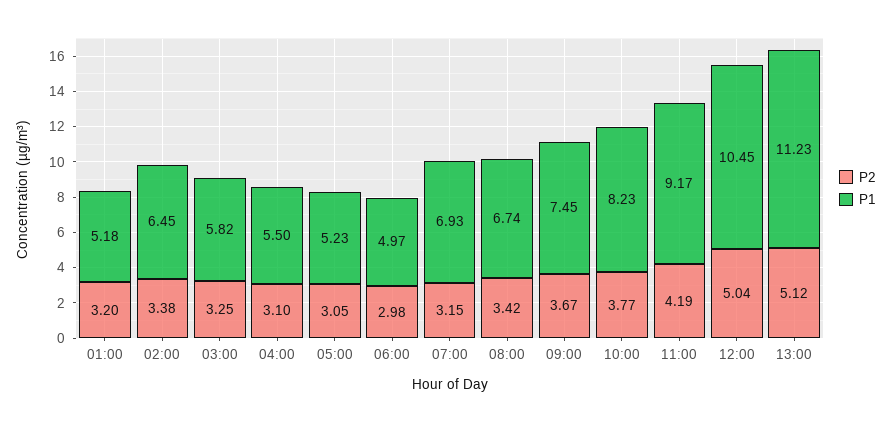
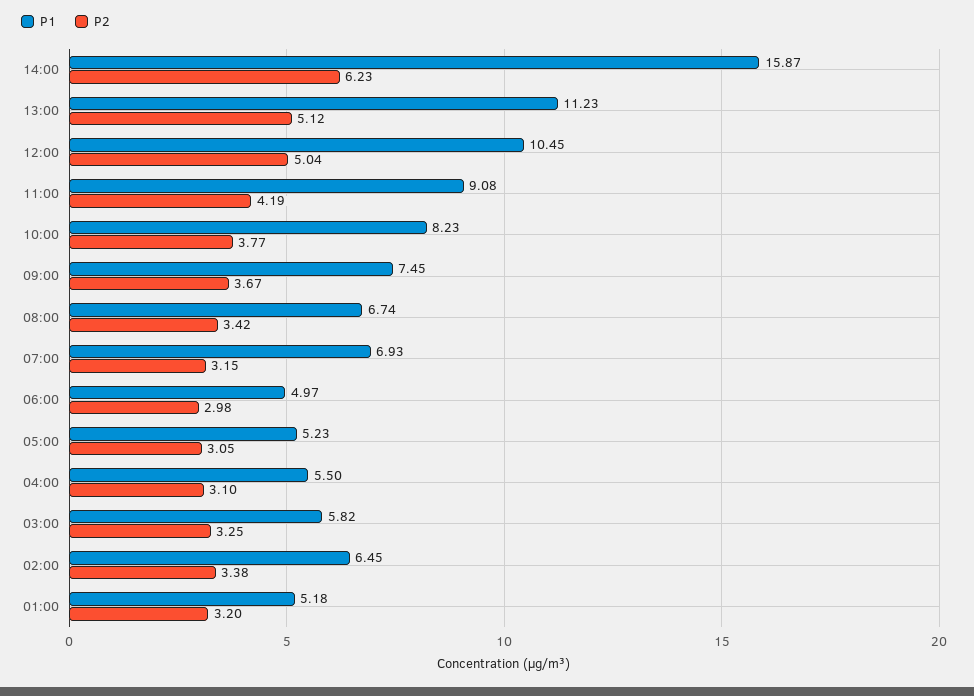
P1, 11:00: 9.17 -> 9.08
P1, 14:00: none -> 15.87
P2, 14:00: none -> 6.23

